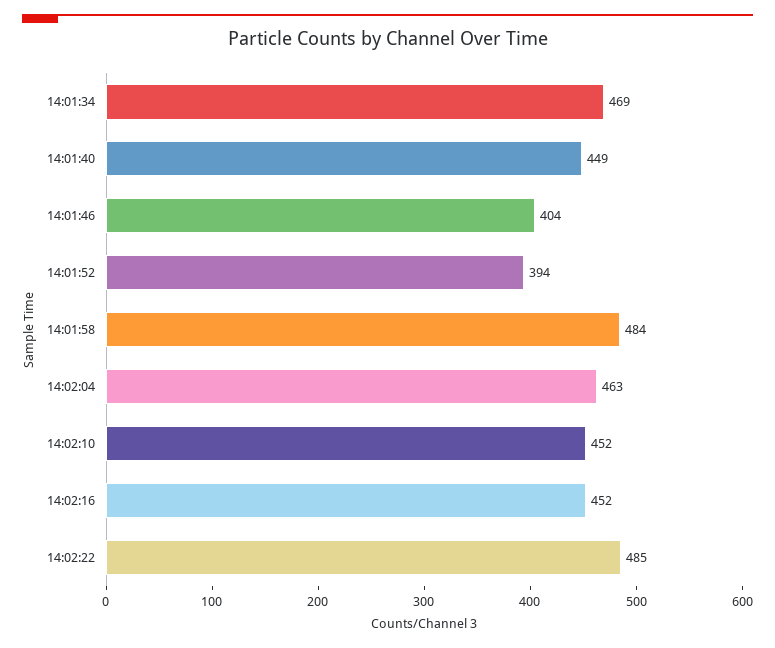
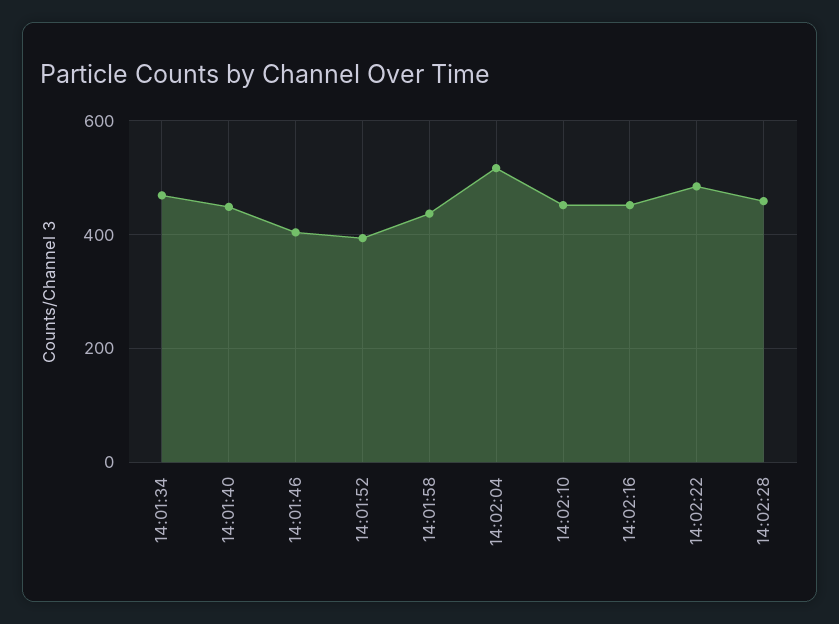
14:01:58: 484 -> 440
14:02:04: 463 -> 520
14:02:28: none -> 460

